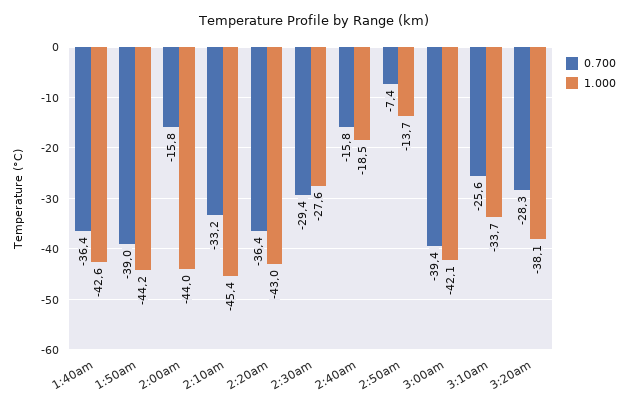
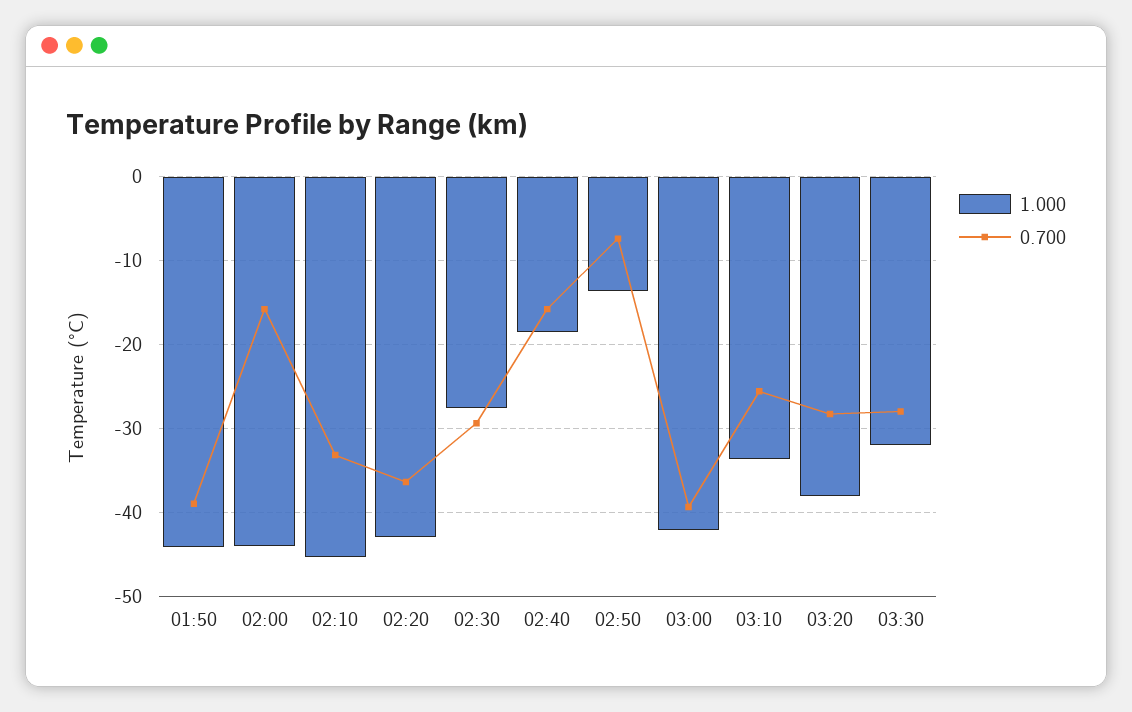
0.700, 1:40am: -36.4 -> none
1.000, 1:40am: -42.6 -> none
1.000, 03:30: none -> -32
0.700, 03:30: none -> -28

